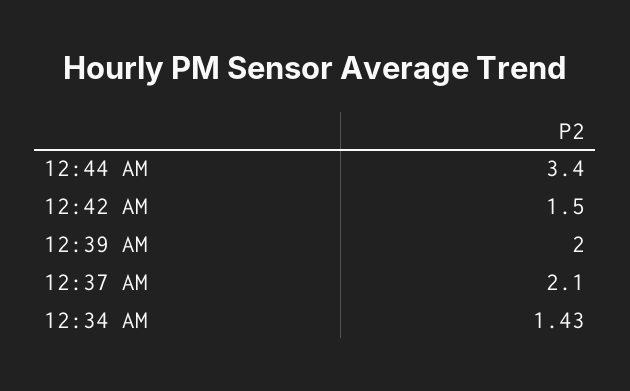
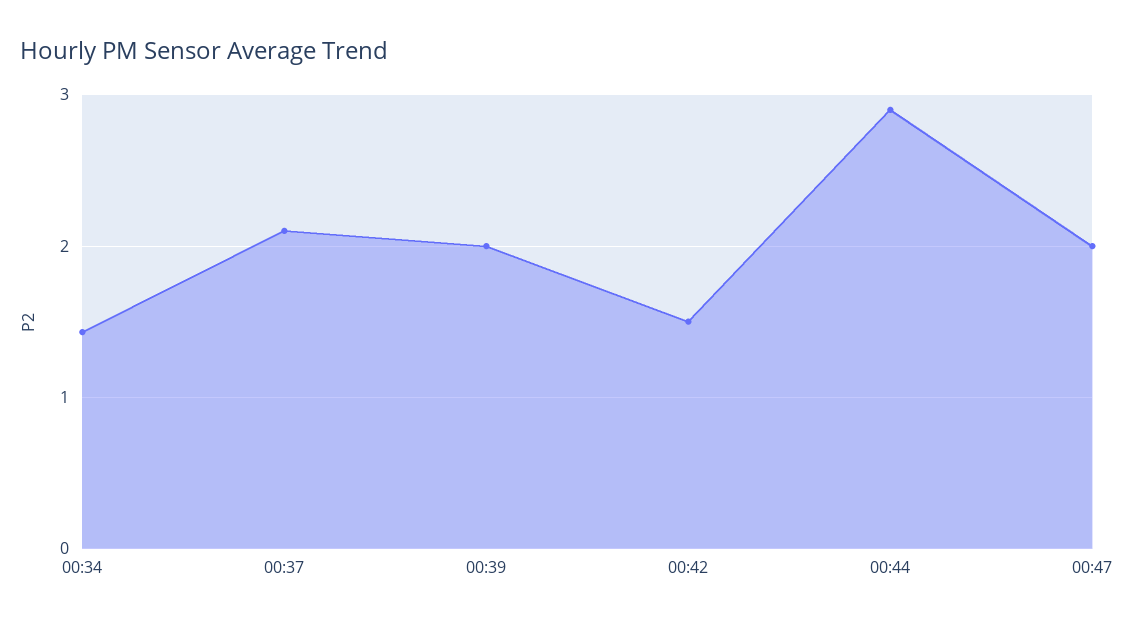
12:44 AM: 3.4 -> 2.9
00:47: none -> 2

